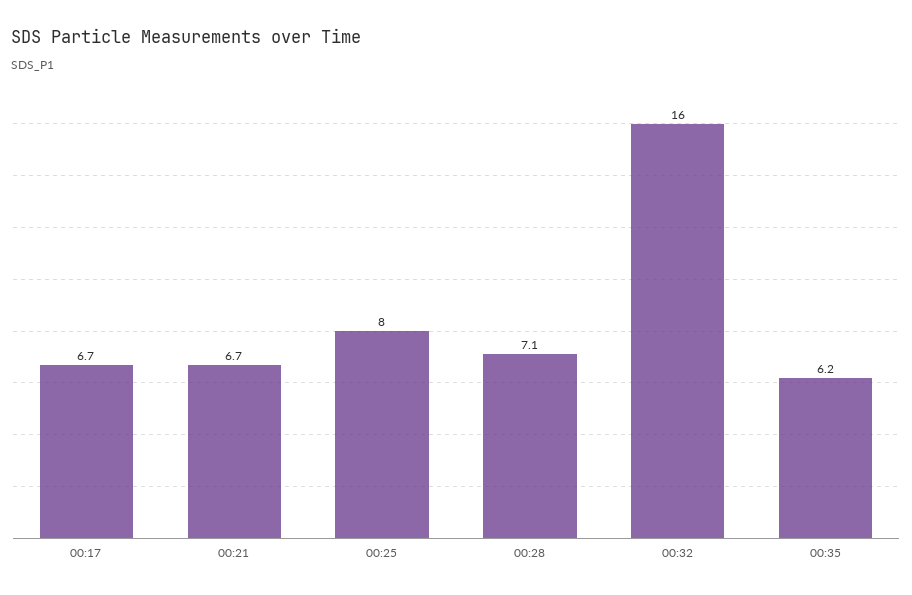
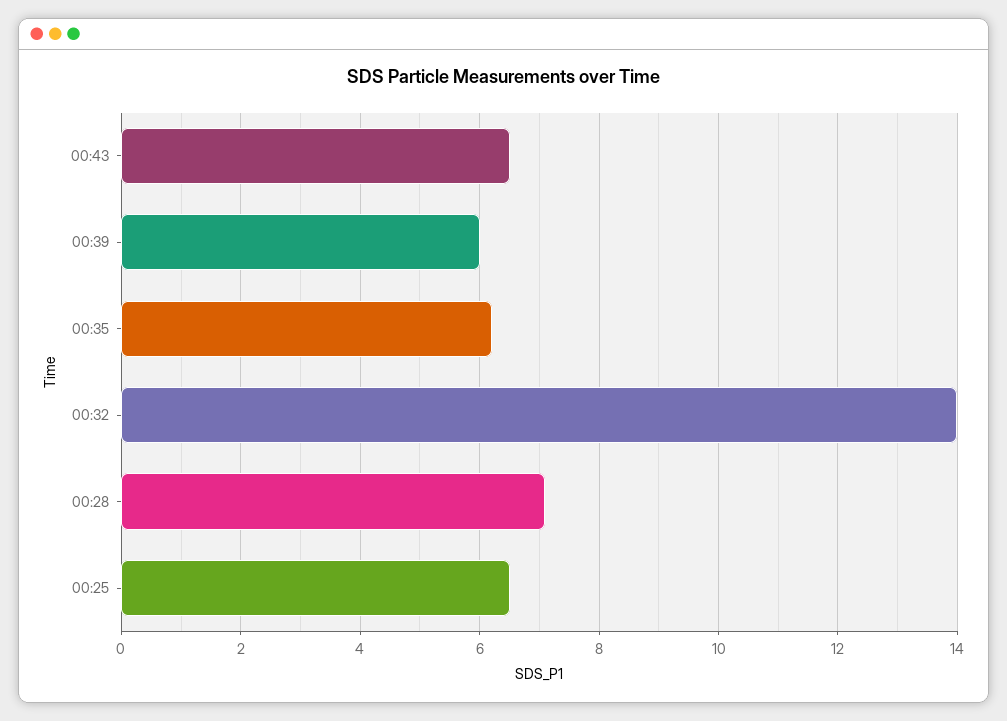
00:17: 6.7 -> none
00:21: 6.7 -> none
00:25: 8 -> 6.5
00:32: 16 -> 14
00:43: none -> 6.5
00:39: none -> 6

